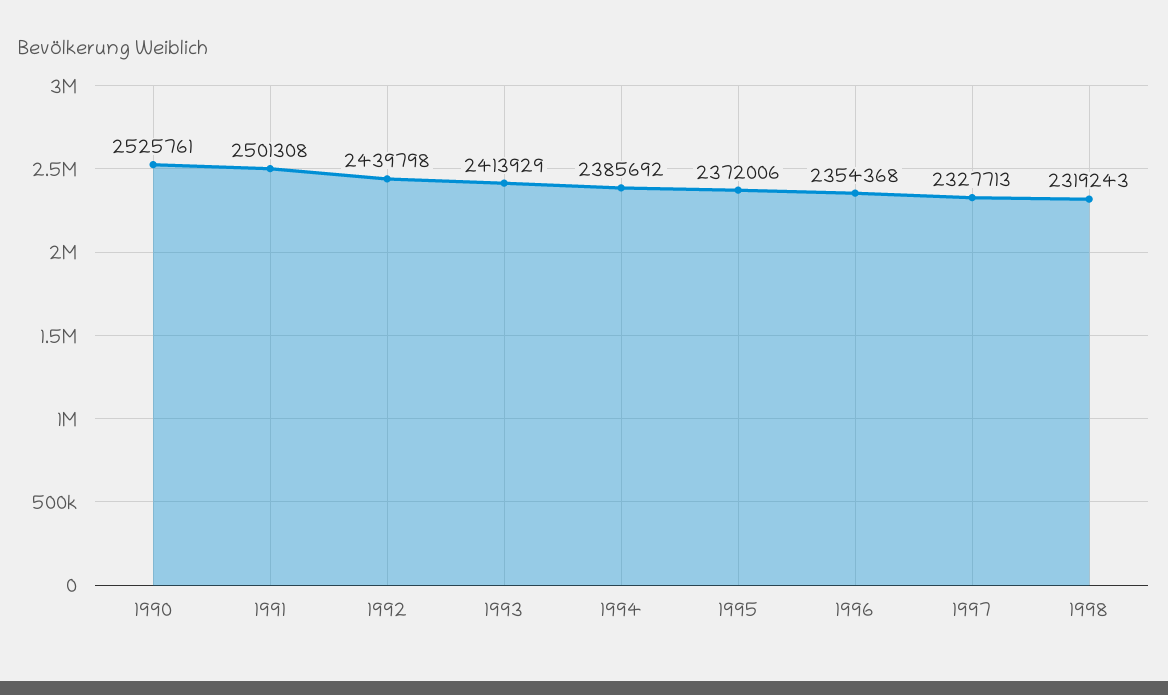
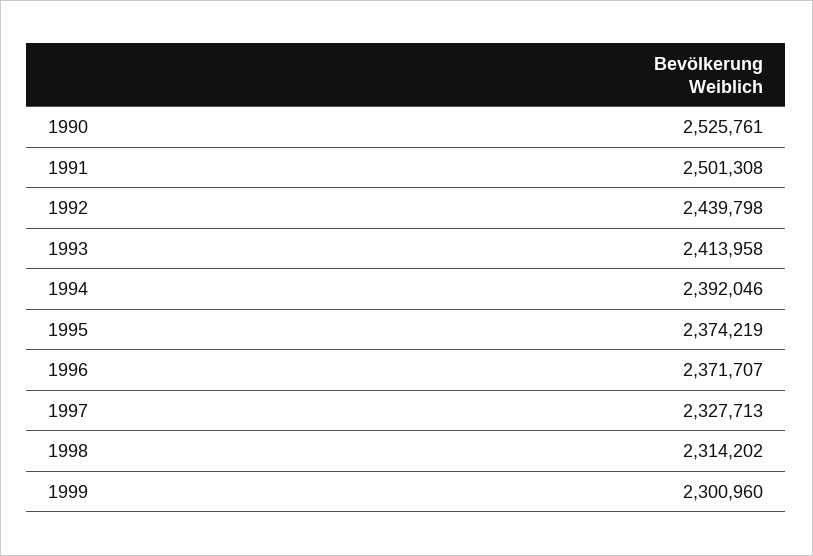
1993: 2413929 -> 2413958
1994: 2385692 -> 2392046
1995: 2372006 -> 2374219
1996: 2354368 -> 2371707
1998: 2319243 -> 2314202
1999: none -> 2300960

